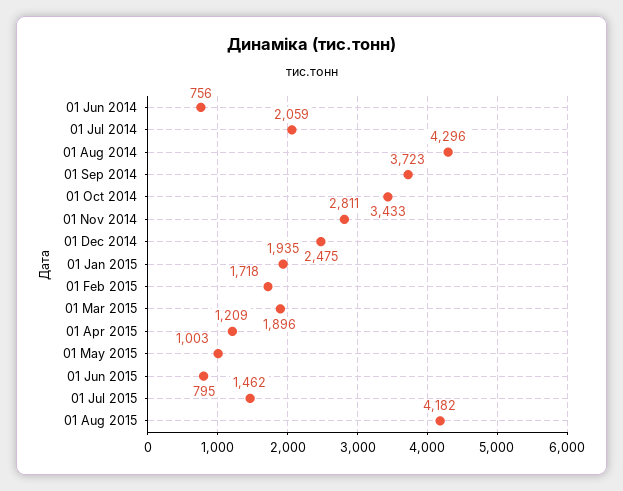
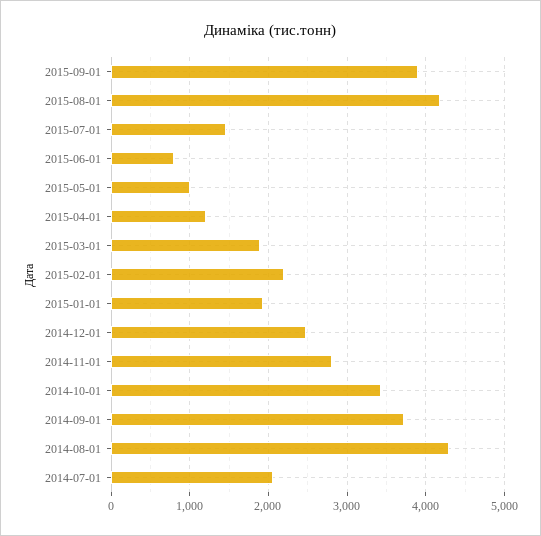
01 Jun 2014: 756 -> none
01 Feb 2015: 1718 -> 2200
2015-09-01: none -> 3900

